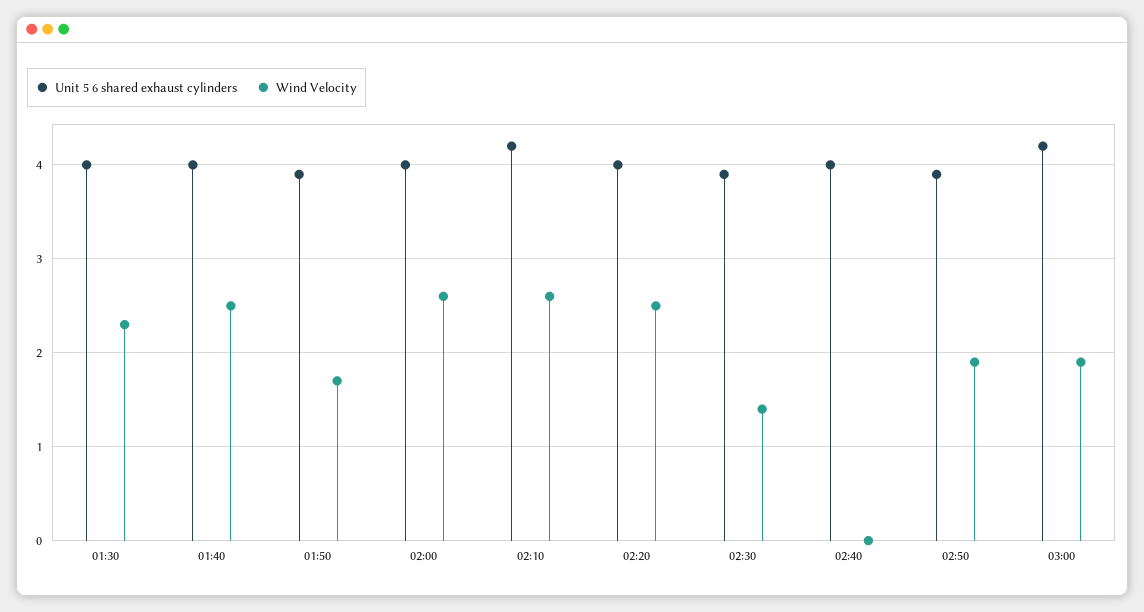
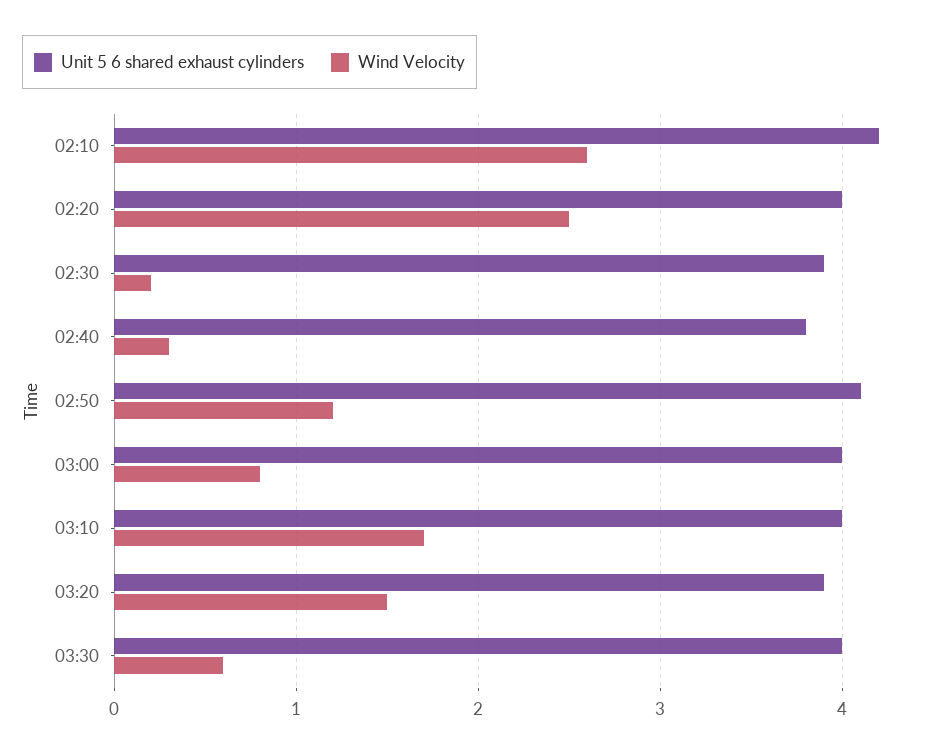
Unit 5 6 shared exhaust cylinders, 01:30: 4 -> none
Wind Velocity, 01:30: 2.3 -> none
Unit 5 6 shared exhaust cylinders, 01:40: 4 -> none
Wind Velocity, 01:40: 2.5 -> none
Unit 5 6 shared exhaust cylinders, 01:50: 3.9 -> none
Wind Velocity, 01:50: 1.7 -> none
Unit 5 6 shared exhaust cylinders, 02:00: 4 -> none
Wind Velocity, 02:00: 2.6 -> none
Wind Velocity, 02:30: 1.4 -> 0.2
Unit 5 6 shared exhaust cylinders, 02:40: 4 -> 3.8
Wind Velocity, 02:40: 0 -> 0.3
Unit 5 6 shared exhaust cylinders, 02:50: 3.9 -> 4.1
Wind Velocity, 02:50: 1.9 -> 1.2
Unit 5 6 shared exhaust cylinders, 03:00: 4.2 -> 4
Wind Velocity, 03:00: 1.9 -> 0.8
Unit 5 6 shared exhaust cylinders, 03:10: none -> 4
Wind Velocity, 03:10: none -> 1.7
Unit 5 6 shared exhaust cylinders, 03:20: none -> 3.9
Wind Velocity, 03:20: none -> 1.5
Unit 5 6 shared exhaust cylinders, 03:30: none -> 4
Wind Velocity, 03:30: none -> 0.6

